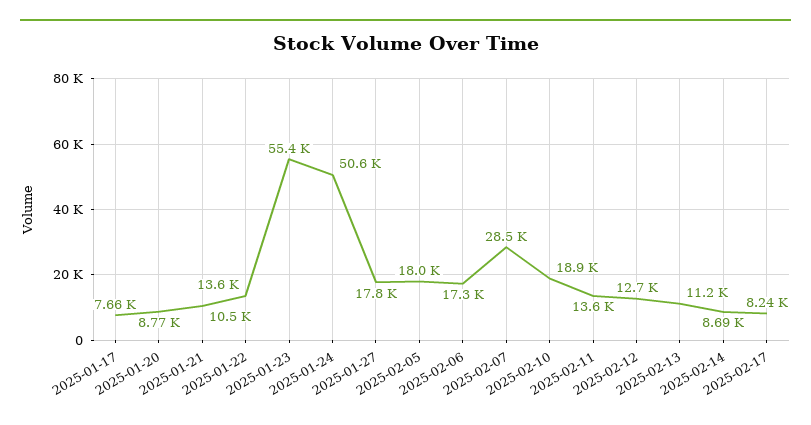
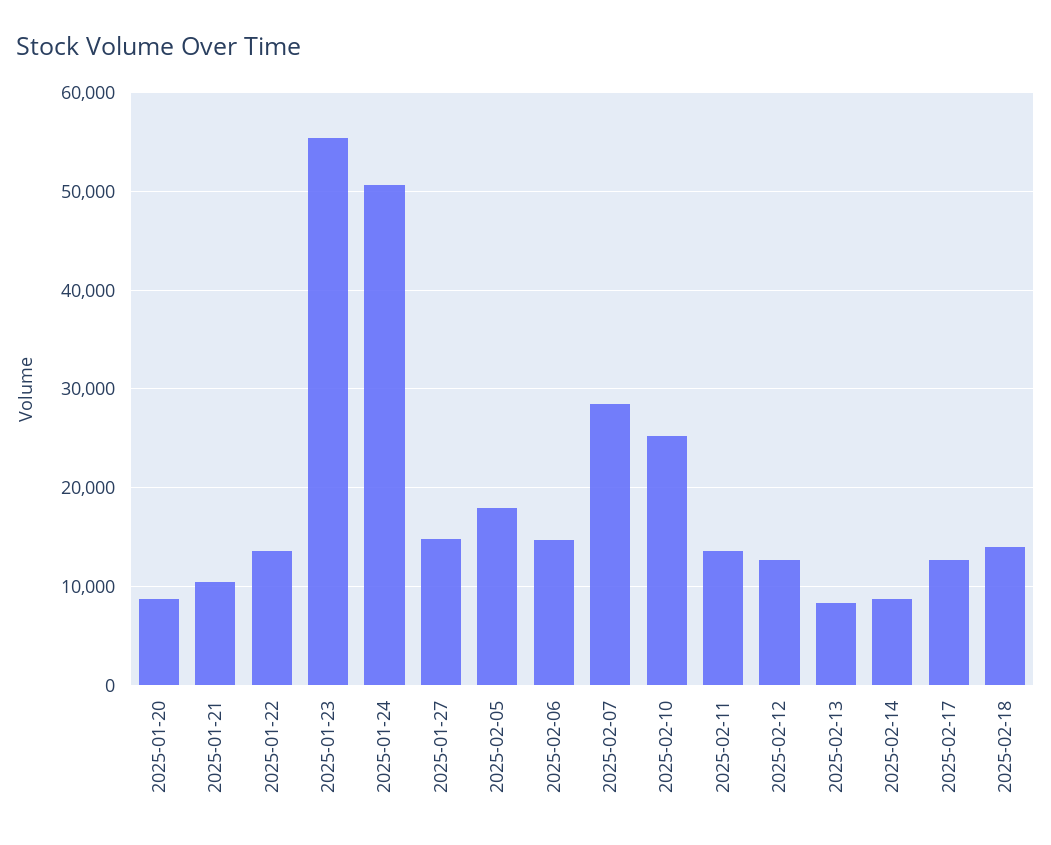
2025-01-17: 7660 -> none
2025-01-27: 17800 -> 15000
2025-02-06: 17300 -> 15000
2025-02-10: 18900 -> 25000
2025-02-13: 11200 -> 8000
2025-02-17: 8240 -> 13000
2025-02-18: none -> 14000

